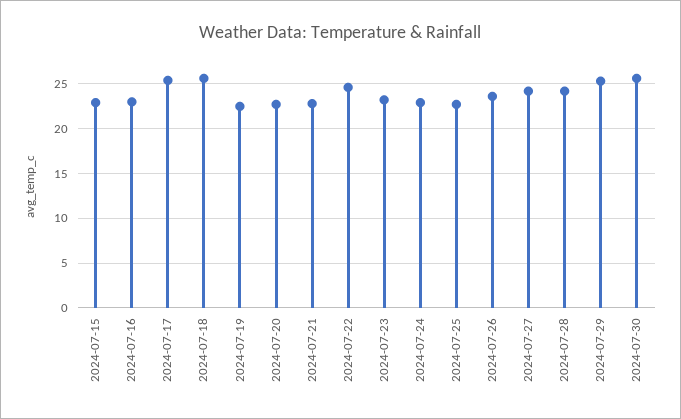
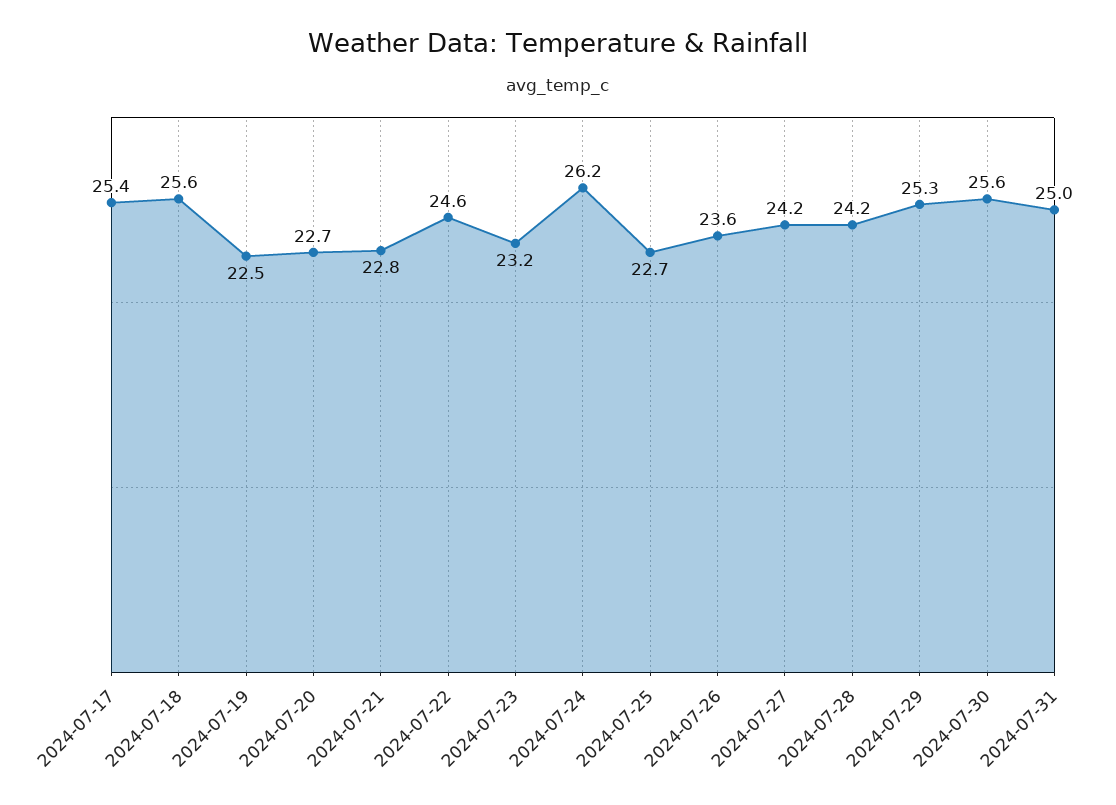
2024-07-15: 23 -> none
2024-07-16: 23 -> none
2024-07-24: 23 -> 26.2
2024-07-31: none -> 25

